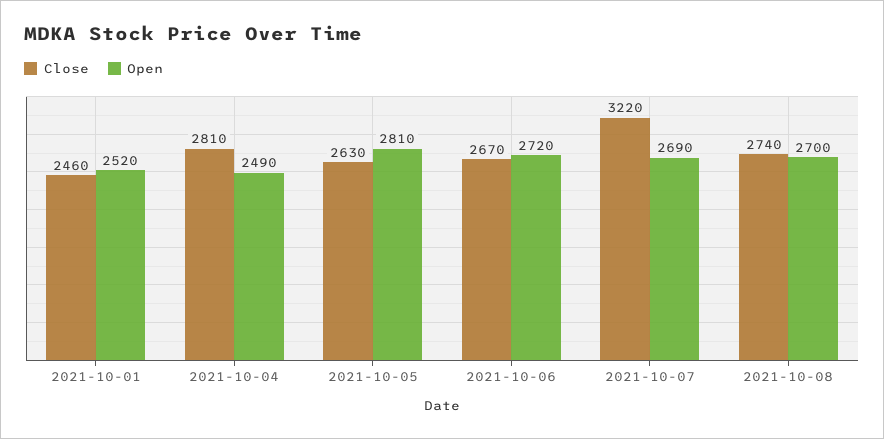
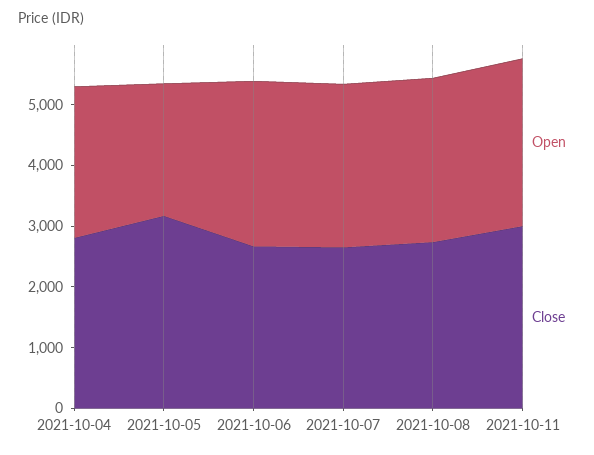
Close, 2021-10-01: 2460 -> none
Open, 2021-10-01: 2520 -> none
Close, 2021-10-05: 2630 -> 3200
Open, 2021-10-05: 2810 -> 2200
Close, 2021-10-07: 3220 -> 2600
Open, 2021-10-11: none -> 2800
Close, 2021-10-11: none -> 3000

